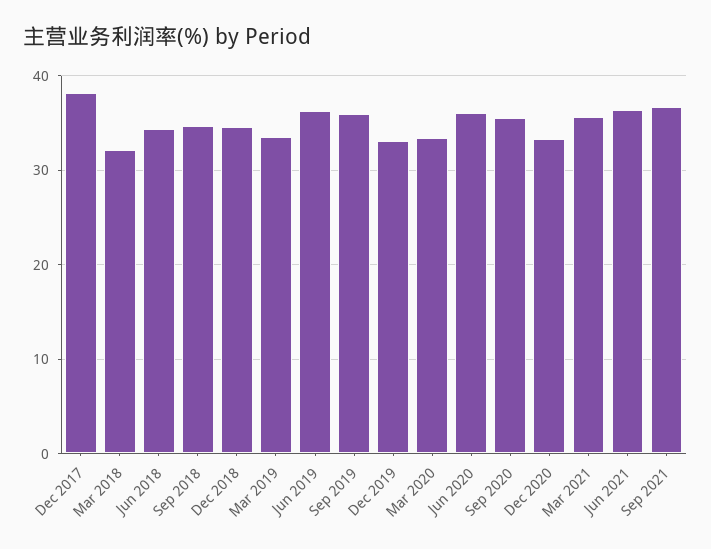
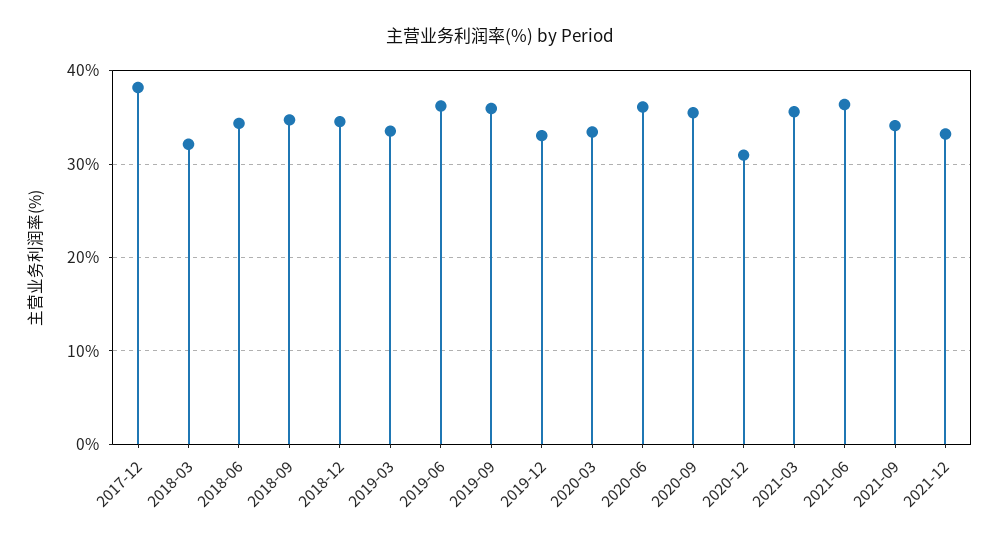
Dec 2020: 33 -> 31
Sep 2021: 37 -> 34
2021-12: none -> 33

